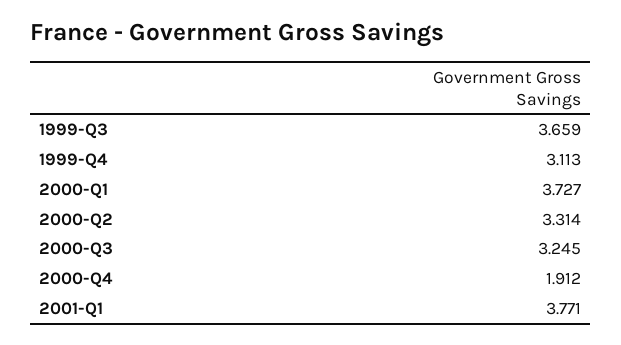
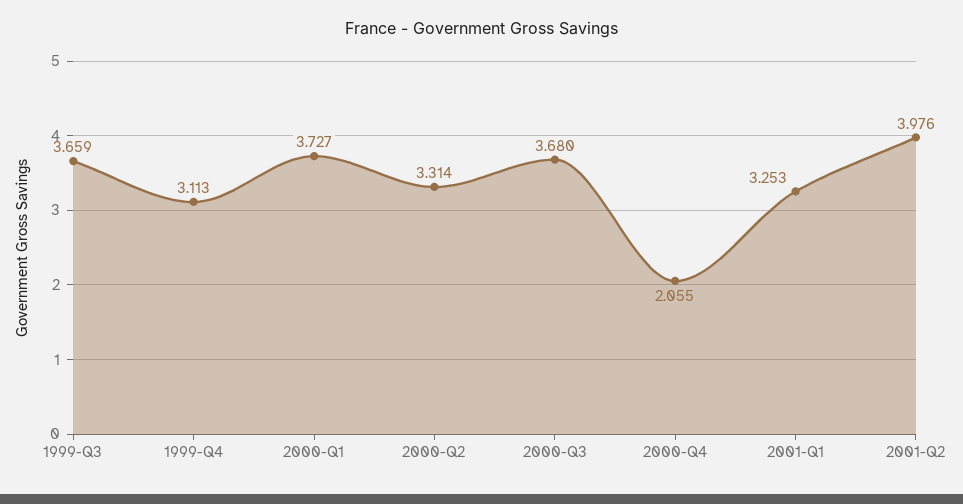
2000-Q3: 3.245 -> 3.68
2000-Q4: 1.912 -> 2.055
2001-Q1: 3.771 -> 3.253
2001-Q2: none -> 3.976

